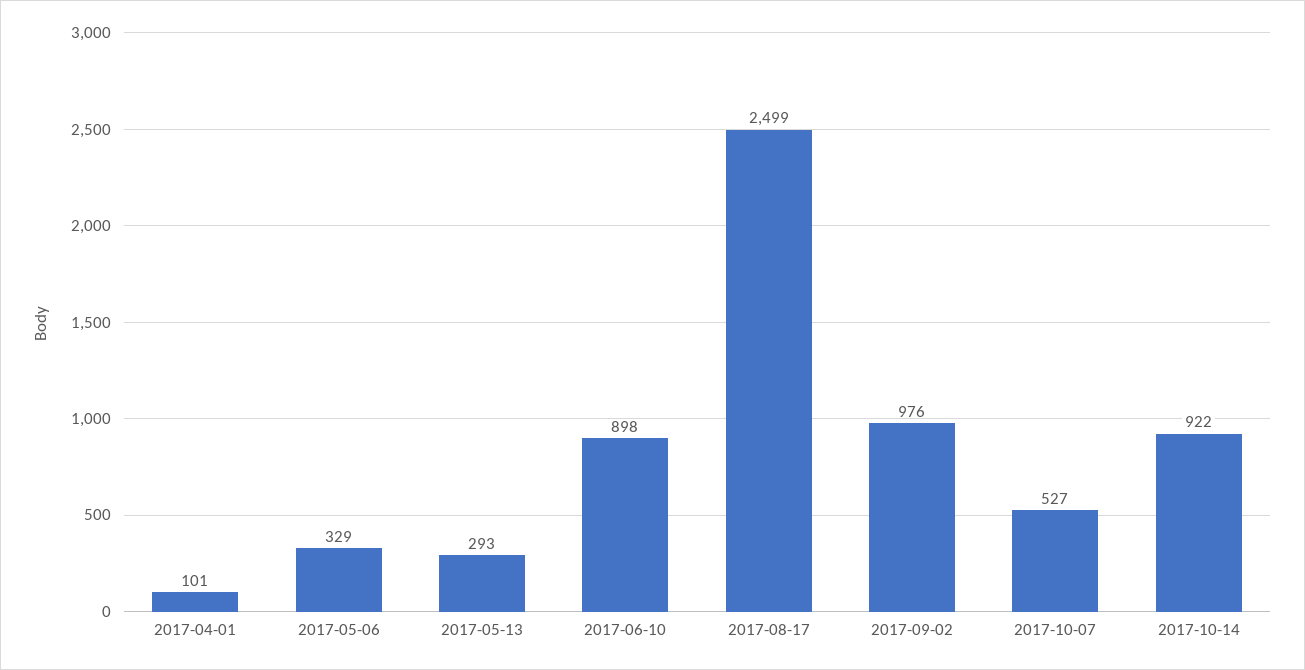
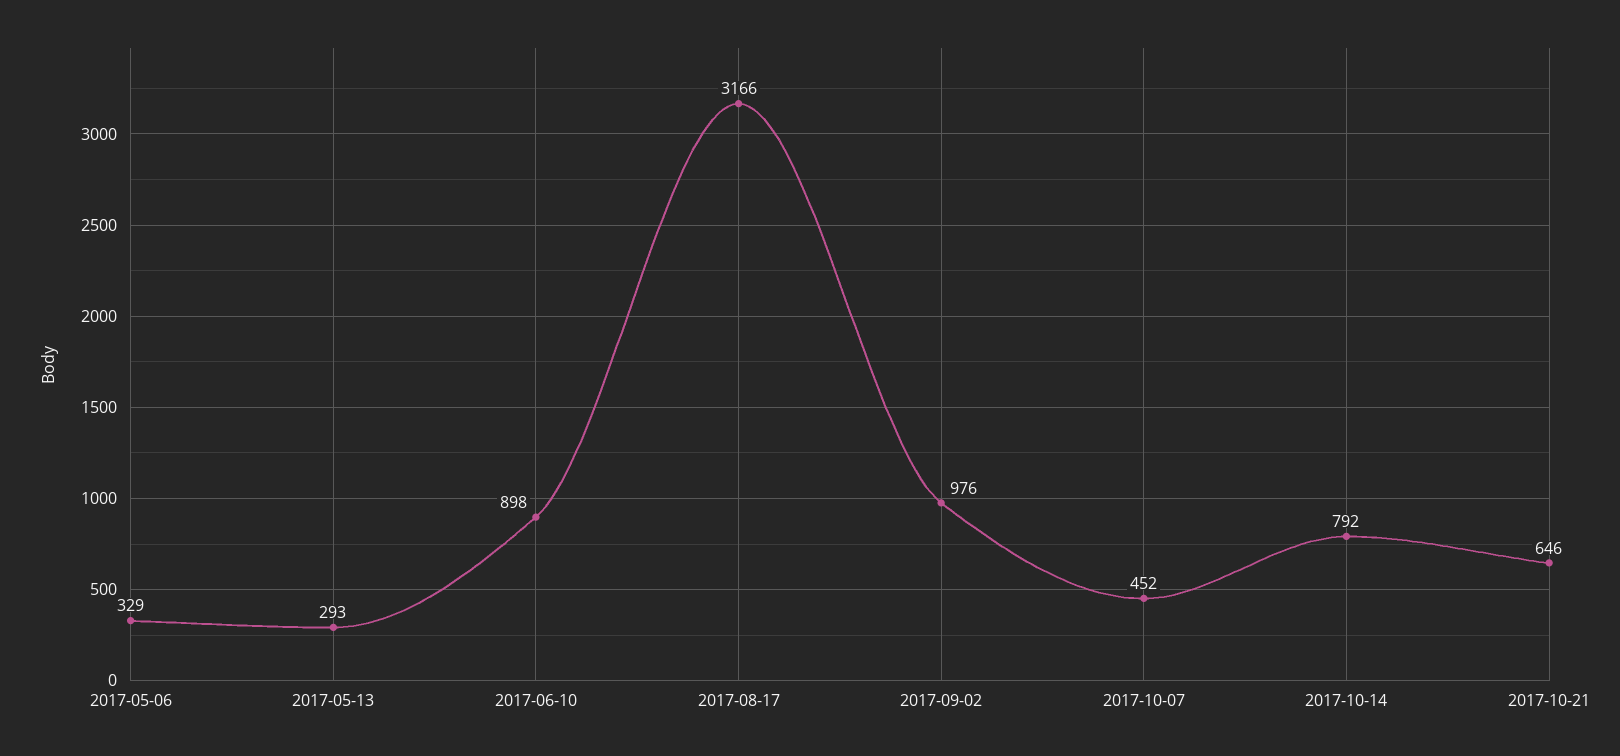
2017-04-01: 101 -> none
2017-08-17: 2499 -> 3166
2017-10-07: 527 -> 452
2017-10-14: 922 -> 792
2017-10-21: none -> 646

